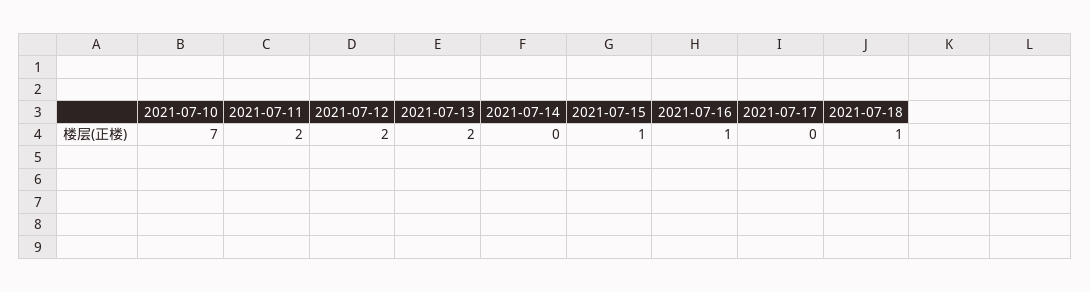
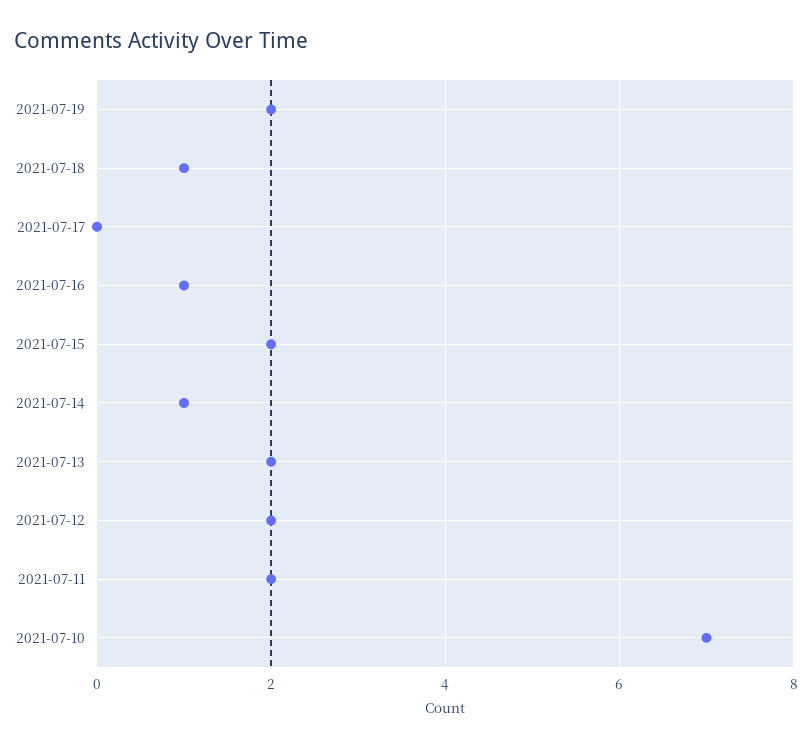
2021-07-14: 0 -> 1
2021-07-15: 1 -> 2
2021-07-19: none -> 2

